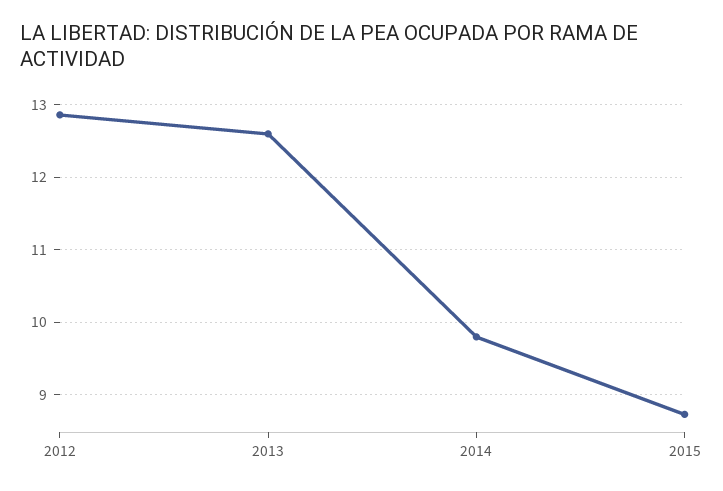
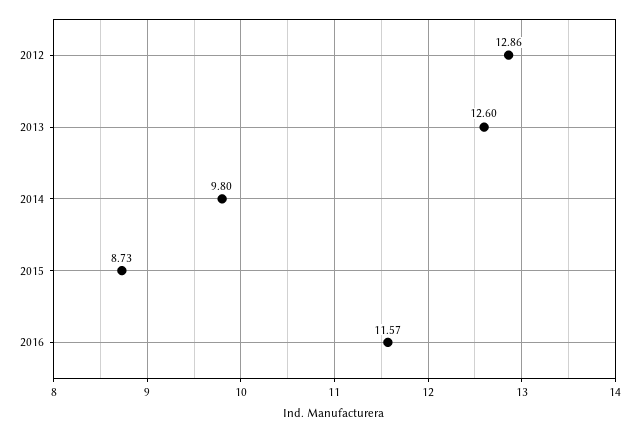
2016: none -> 11.57

